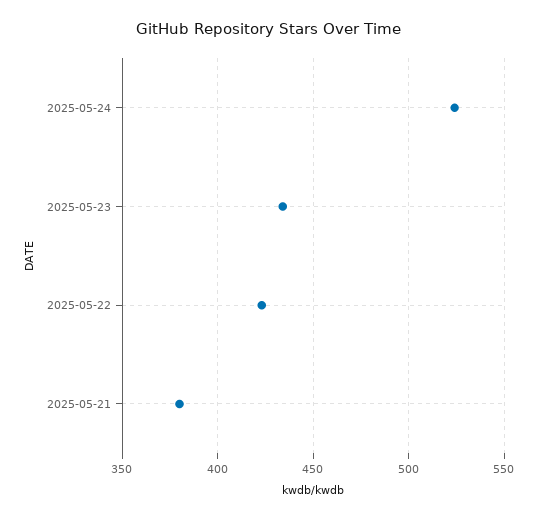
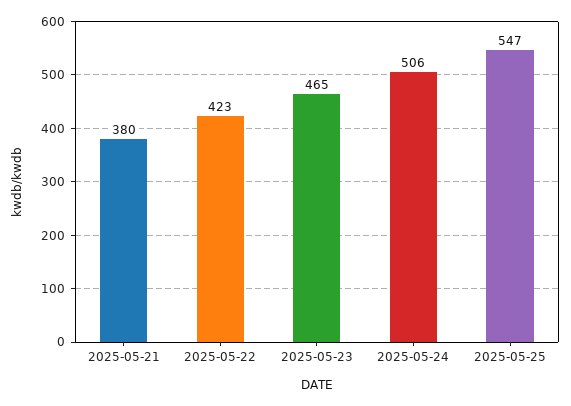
2025-05-24: 525 -> 506
2025-05-23: 435 -> 465
2025-05-25: none -> 547

